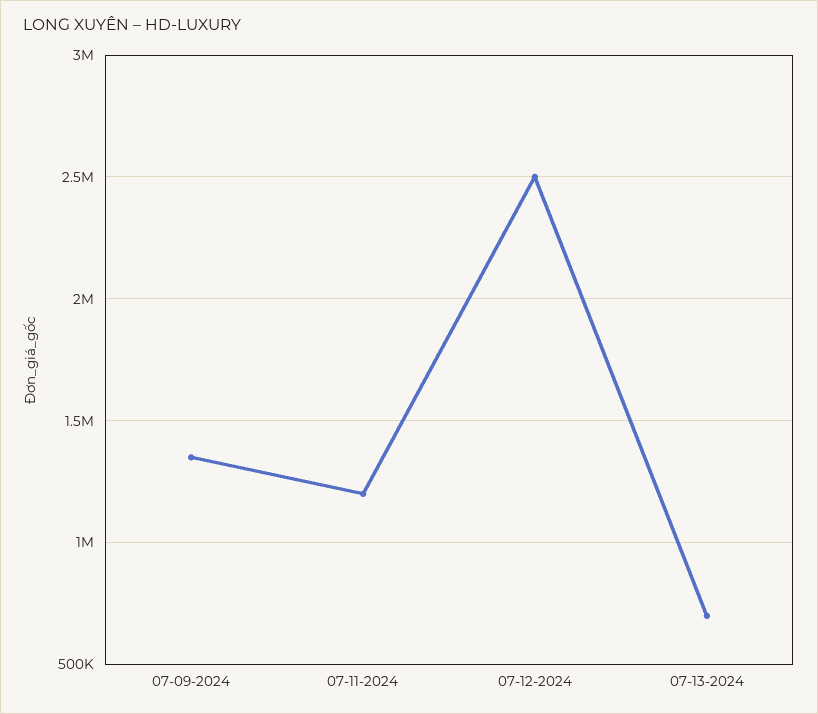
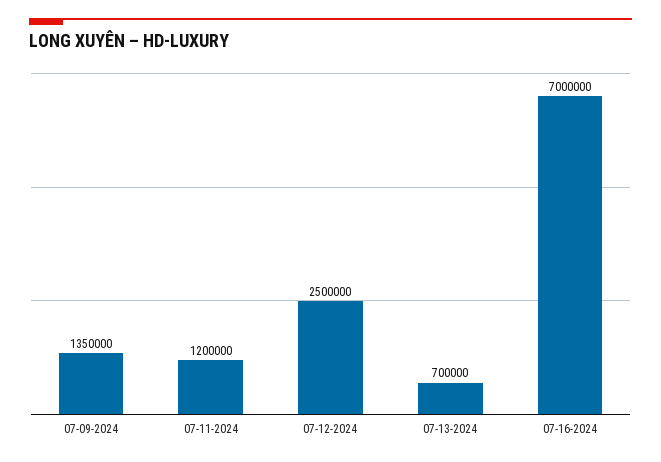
07-16-2024: none -> 7000000

